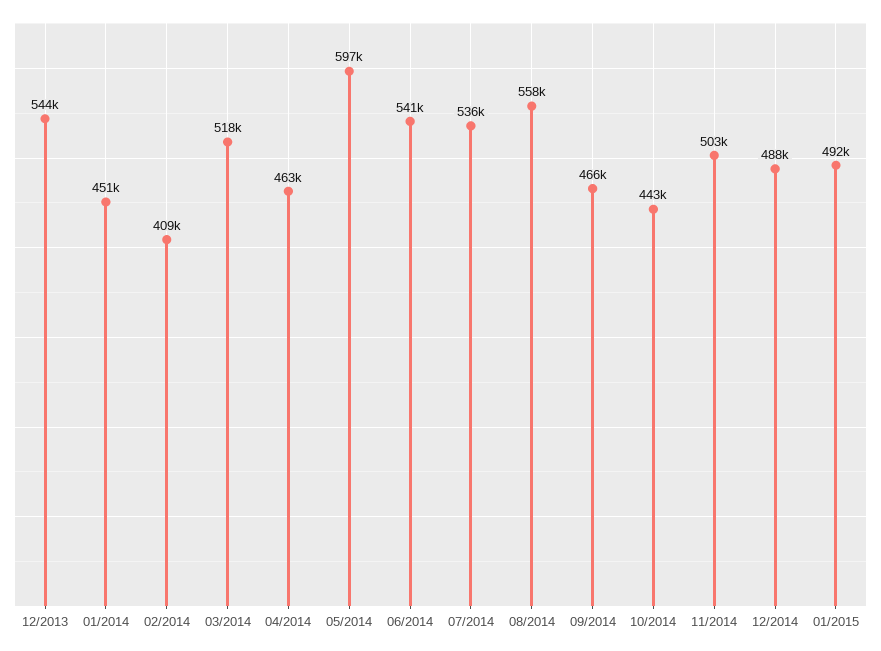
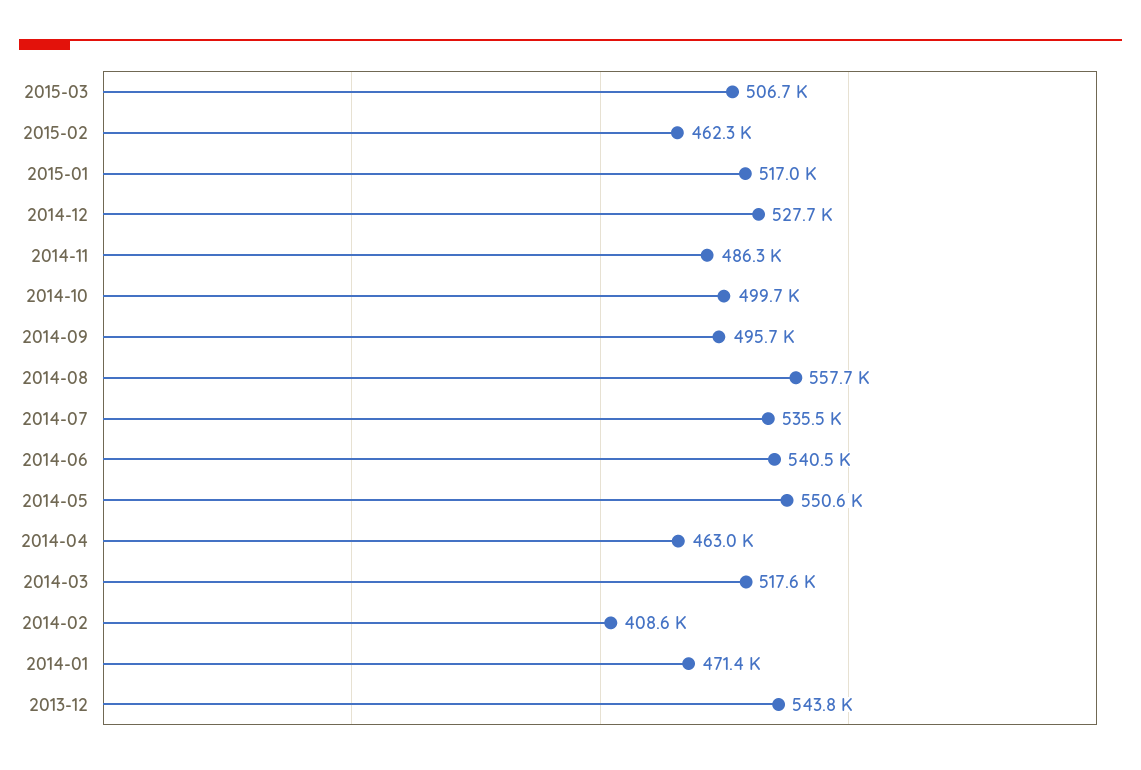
01/2014: 451000 -> 471400
05/2014: 597000 -> 550600
09/2014: 466000 -> 495700
10/2014: 443000 -> 499700
11/2014: 503000 -> 486300
12/2014: 488000 -> 527700
01/2015: 492000 -> 517000
2015-03: none -> 506700
2015-02: none -> 462300

